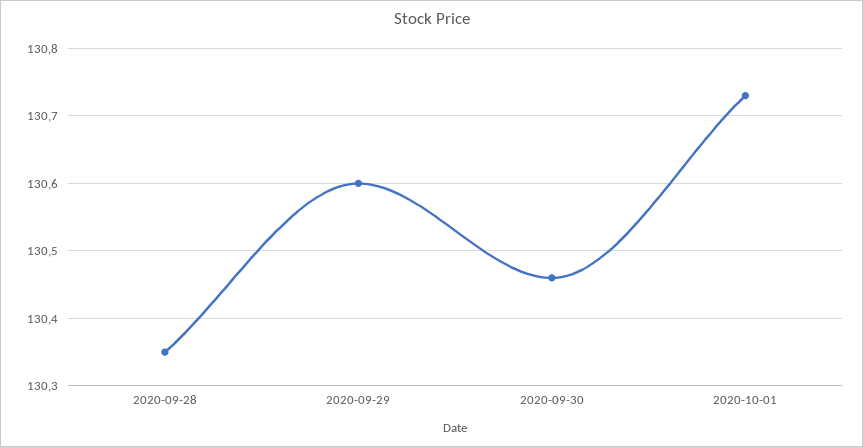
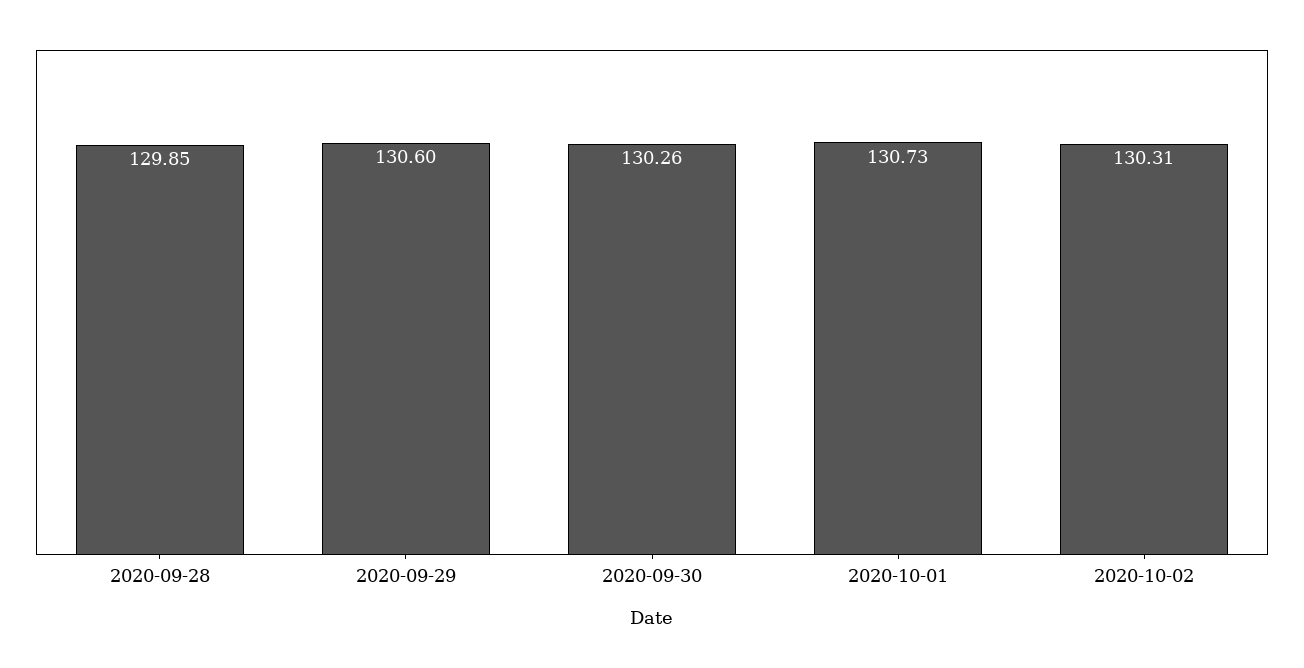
2020-09-28: 130.35 -> 129.85
2020-09-30: 130.46 -> 130.26
2020-10-02: none -> 130.31

